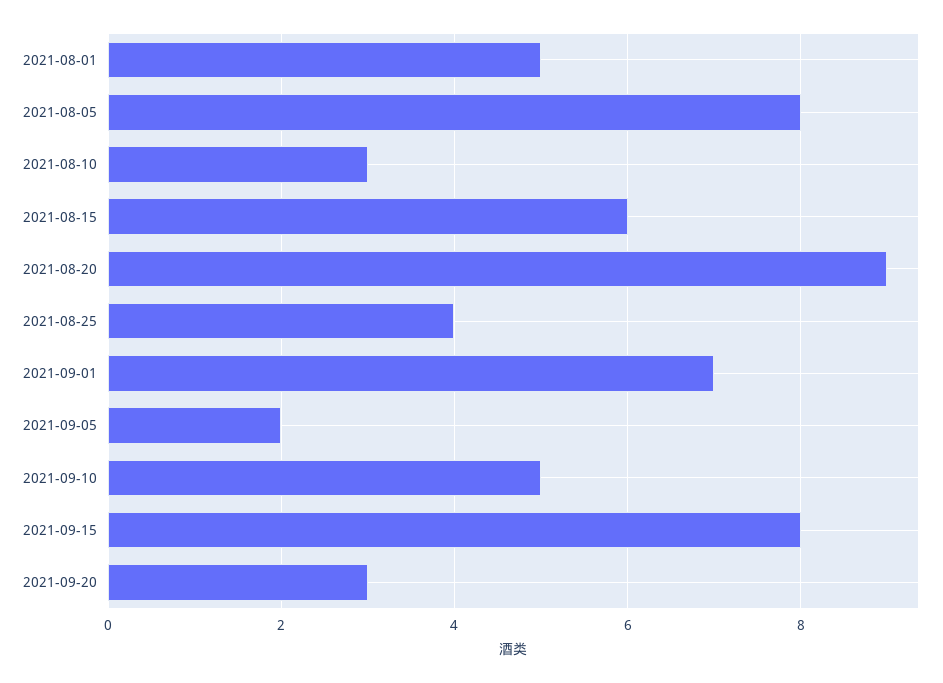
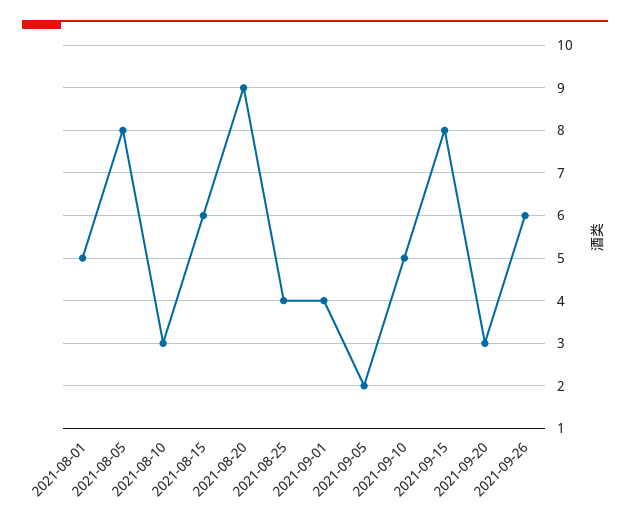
2021-09-01: 7 -> 4
2021-09-26: none -> 6

